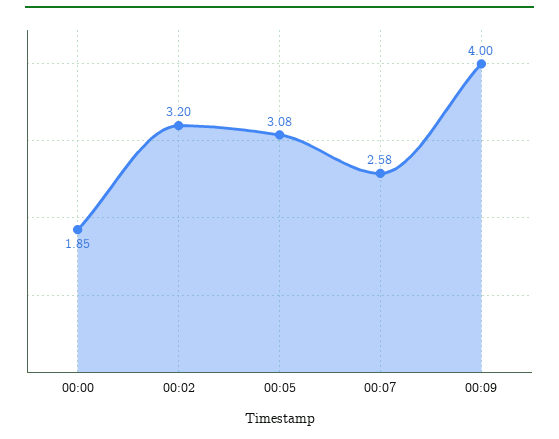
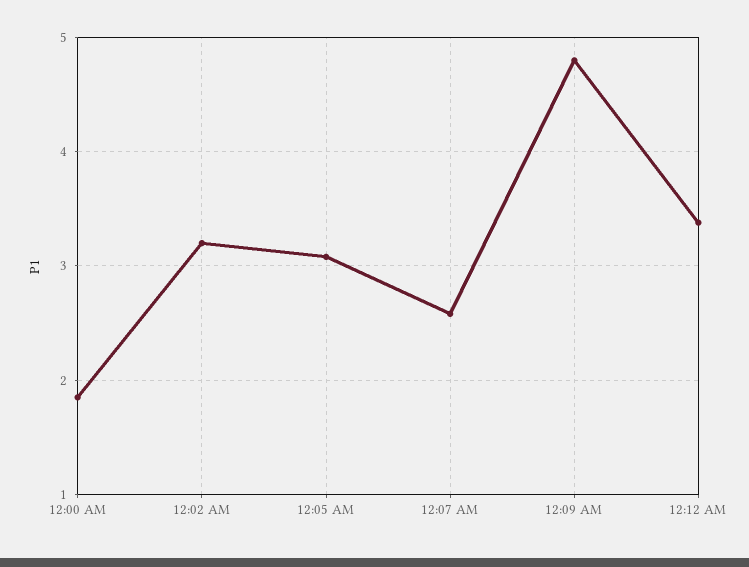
00:09: 4 -> 4.8
12:12 AM: none -> 3.4

